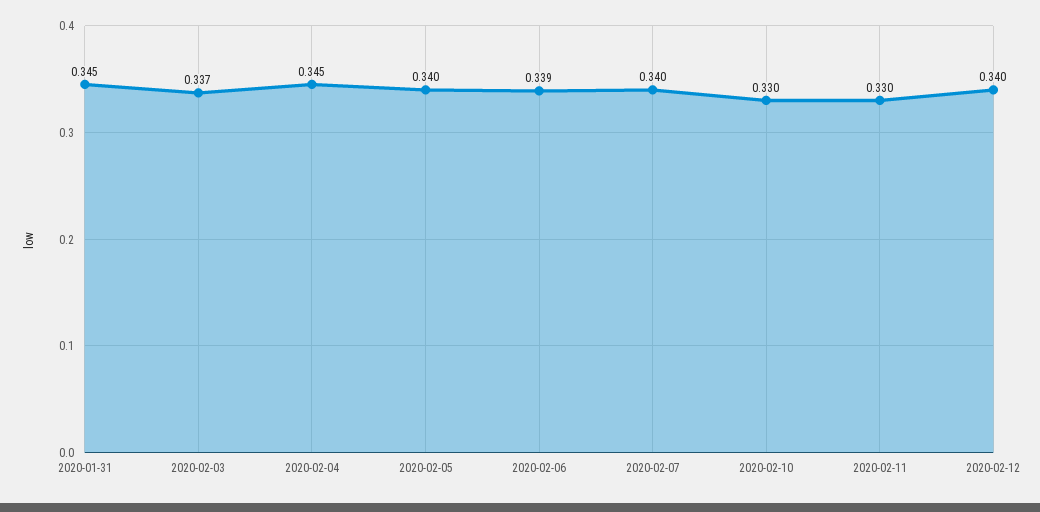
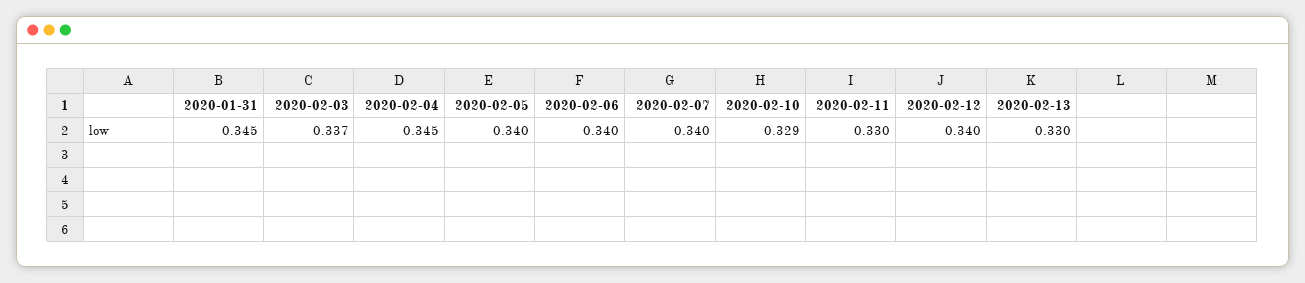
2020-02-06: 0.339 -> 0.34
2020-02-10: 0.33 -> 0.329
2020-02-13: none -> 0.33

